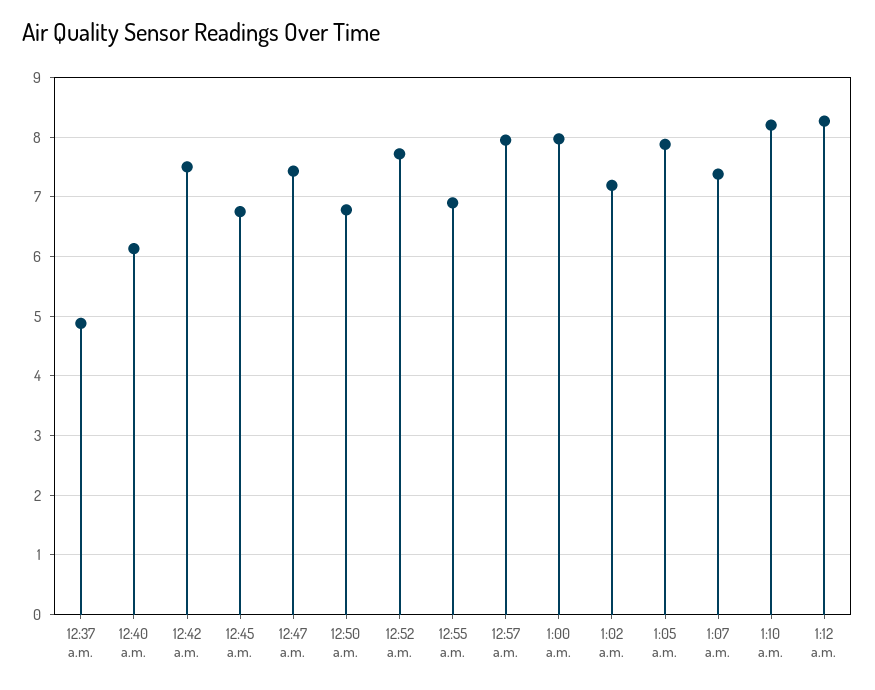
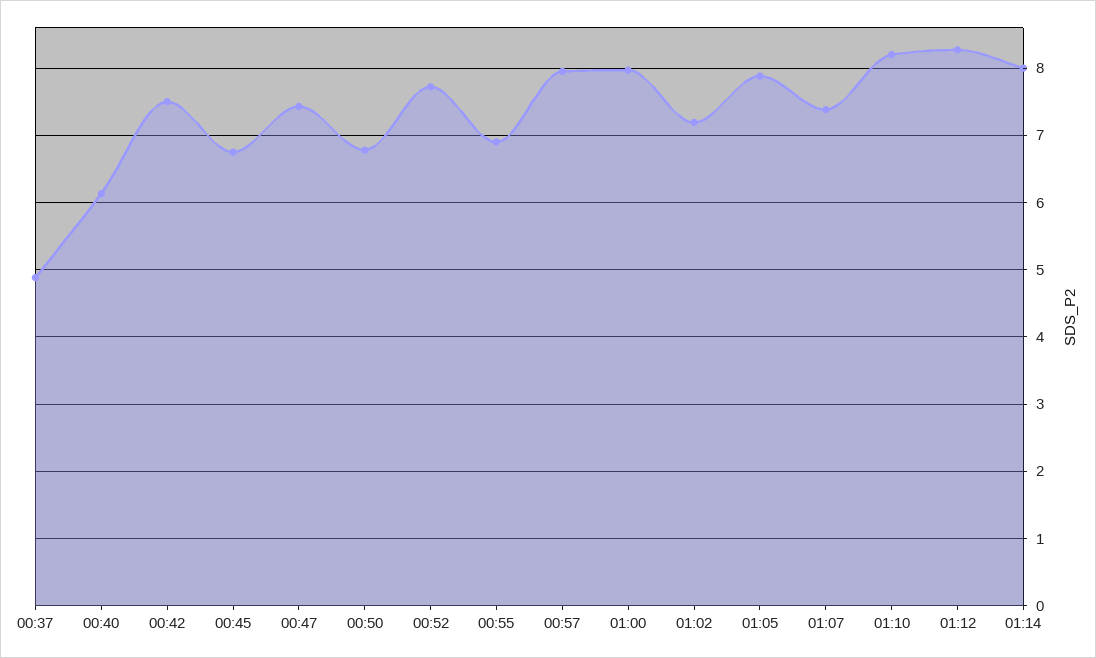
01:14: none -> 8

